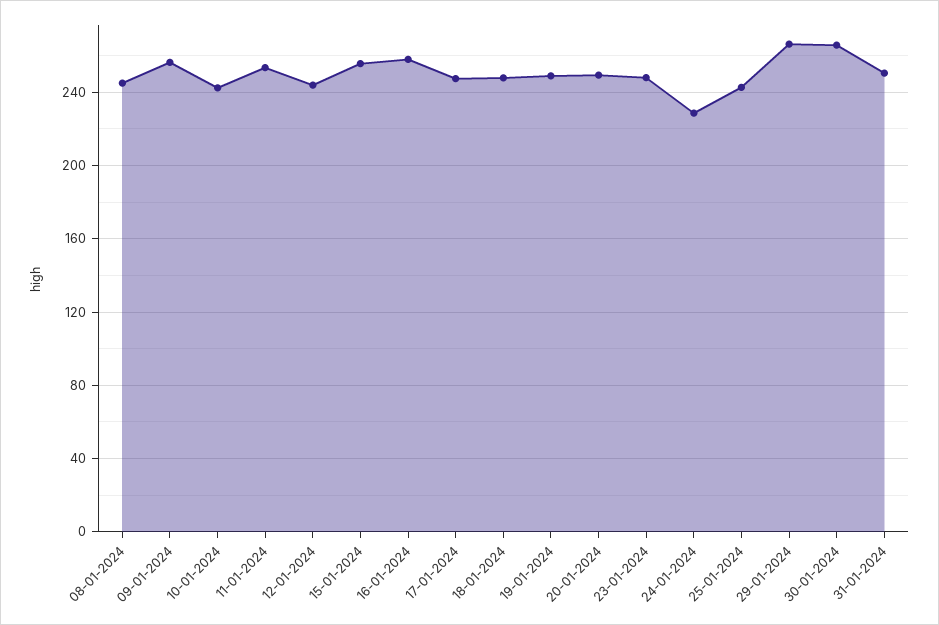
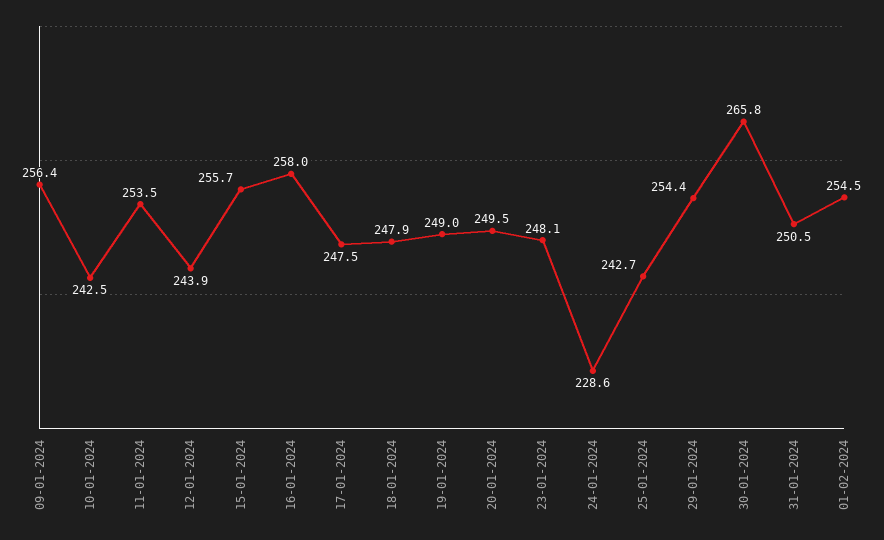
08-01-2024: 245 -> none
29-01-2024: 265 -> 254.4
01-02-2024: none -> 254.5

